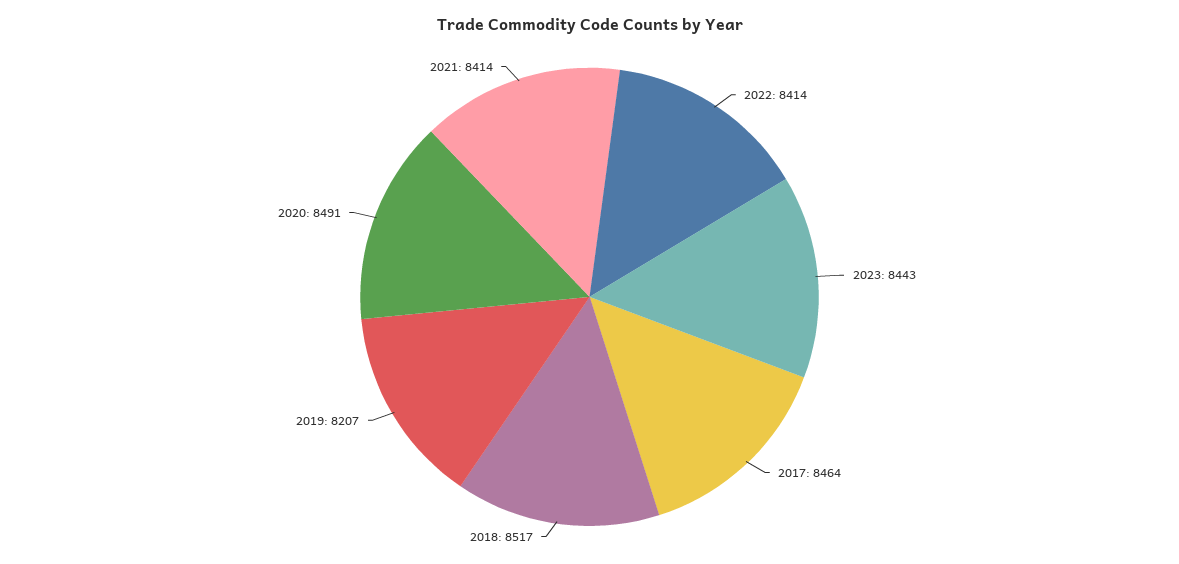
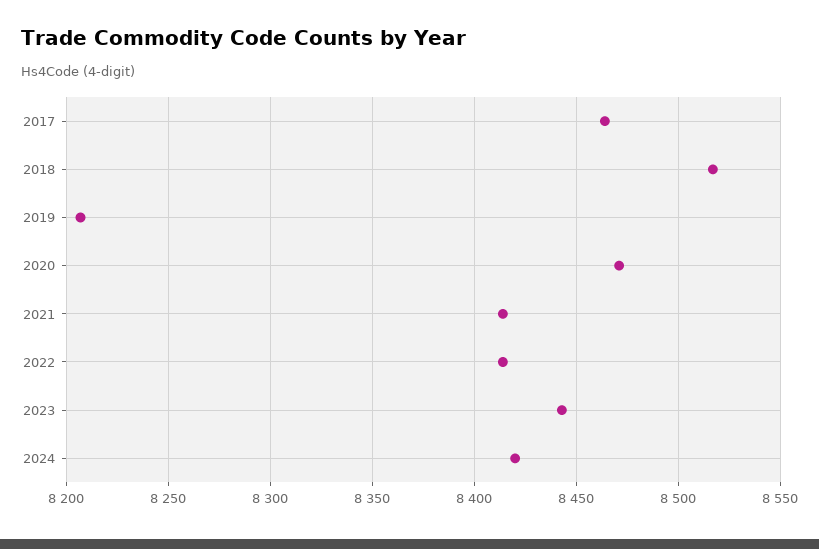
2020: 8491 -> 8470
2024: none -> 8420

